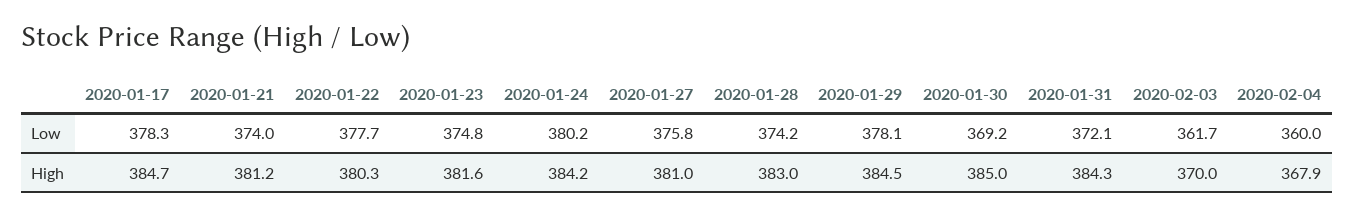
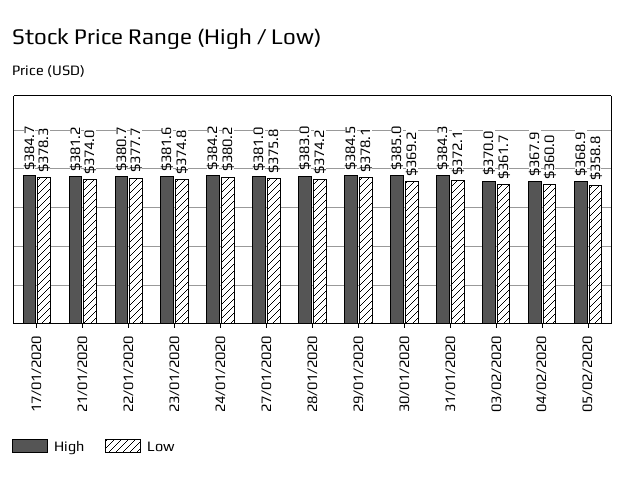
High, 2020-01-22: 380.3 -> 380.7
High, 05/02/2020: none -> 368.9
Low, 05/02/2020: none -> 358.8

